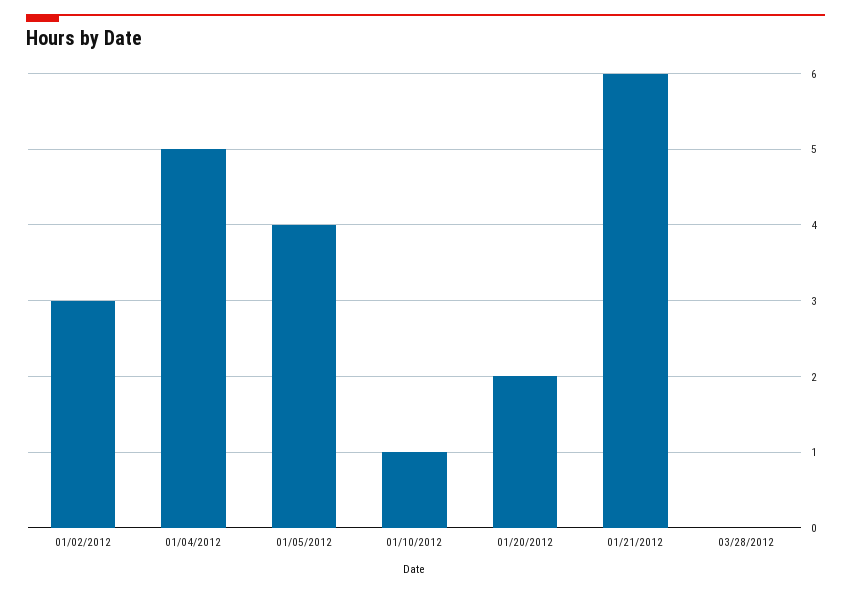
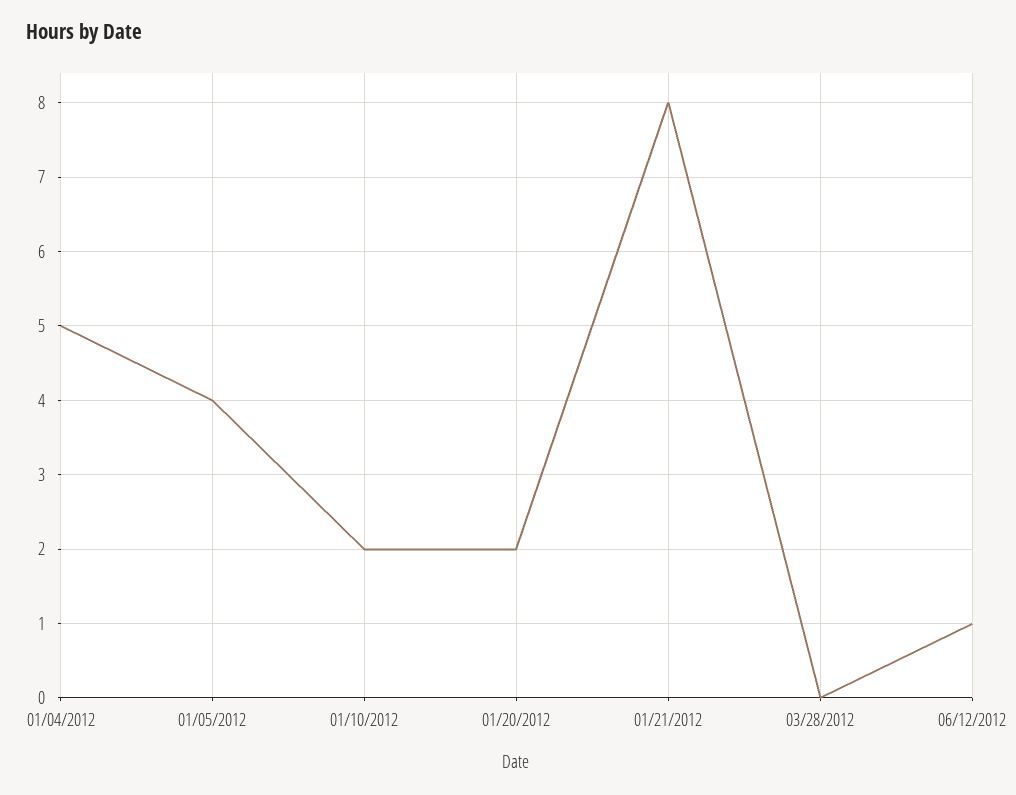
01/02/2012: 3 -> none
01/10/2012: 1 -> 2
01/21/2012: 6 -> 8
06/12/2012: none -> 1

